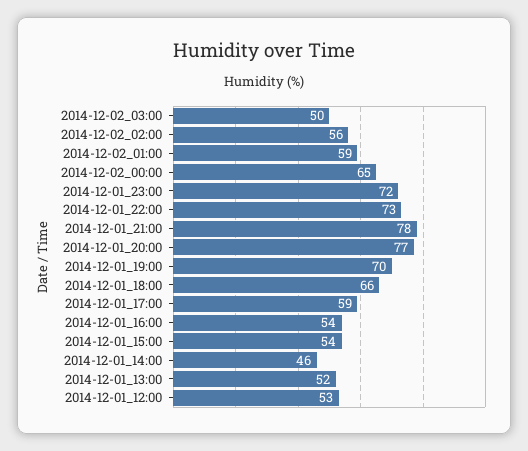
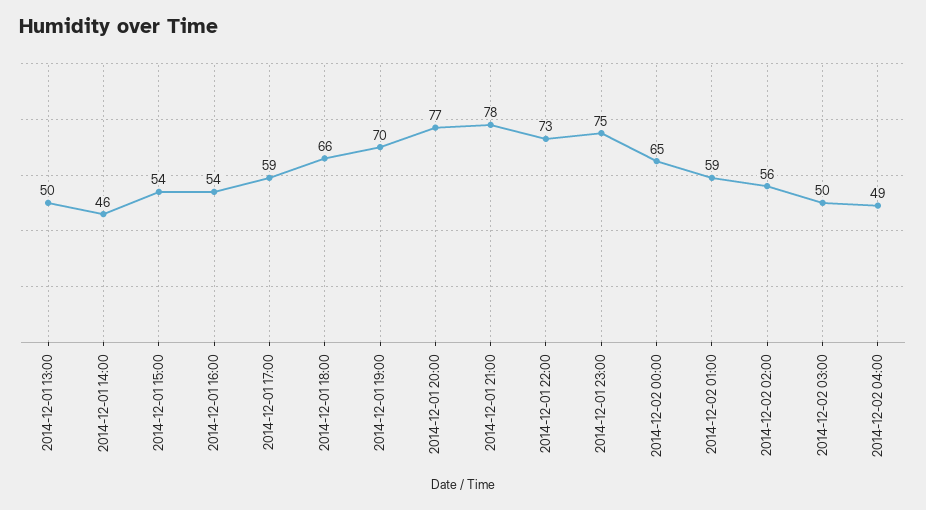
2014-12-01_23:00: 72 -> 75
2014-12-01_13:00: 52 -> 50
2014-12-01_12:00: 53 -> none
2014-12-02 04:00: none -> 49

